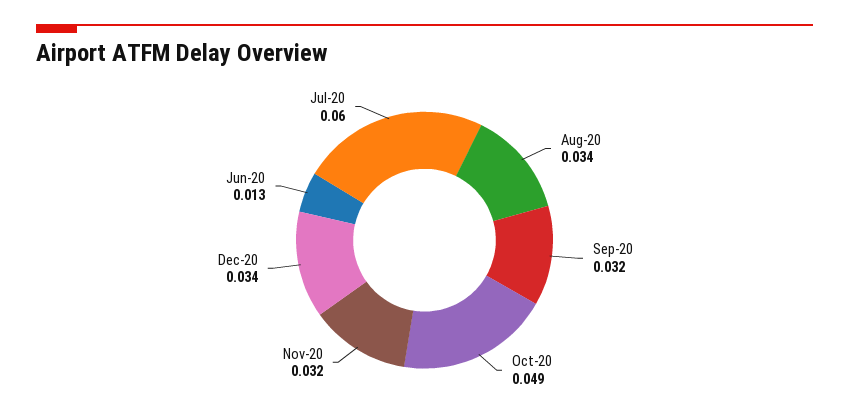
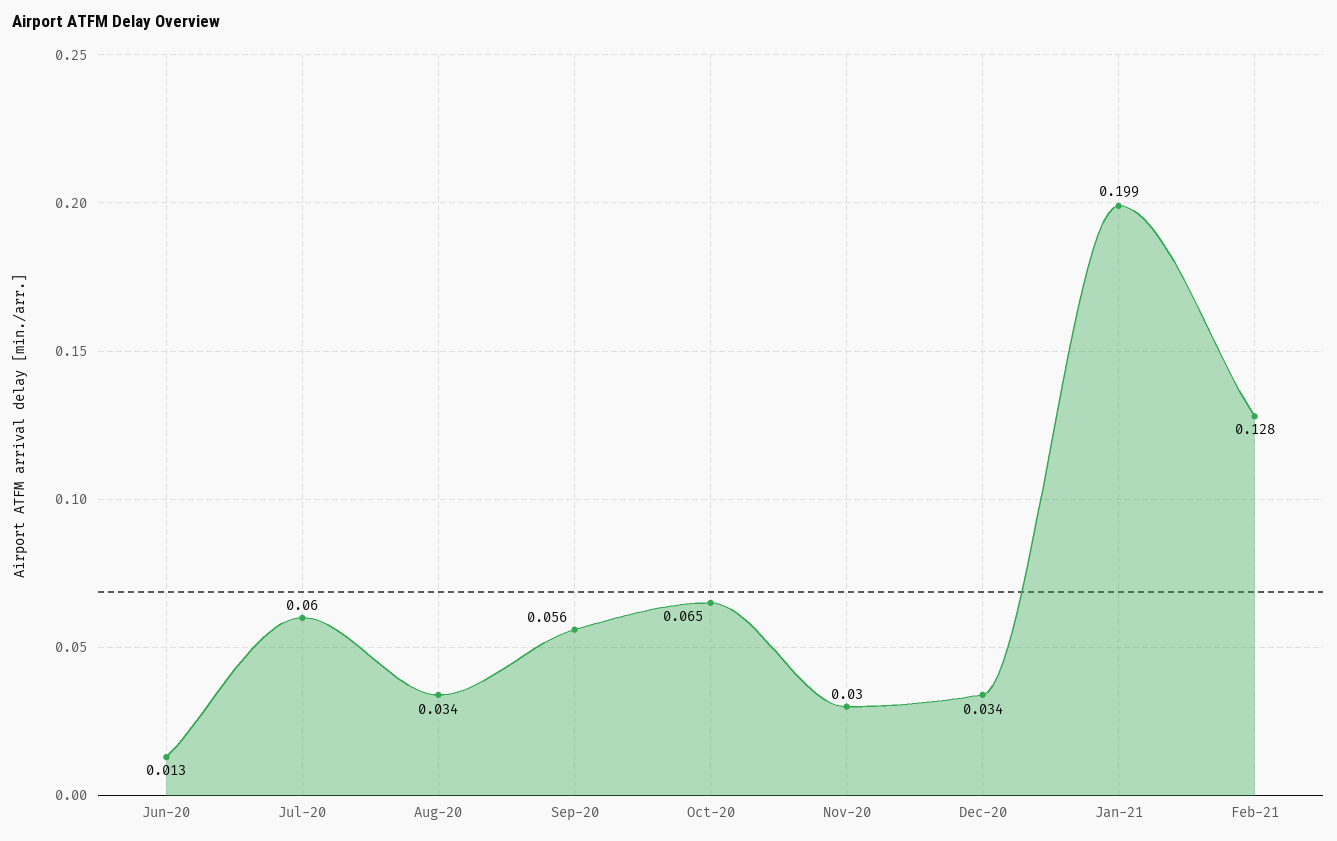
Sep-20: 0.032 -> 0.056
Oct-20: 0.049 -> 0.065
Nov-20: 0.032 -> 0.03
Jan-21: none -> 0.199
Feb-21: none -> 0.128

